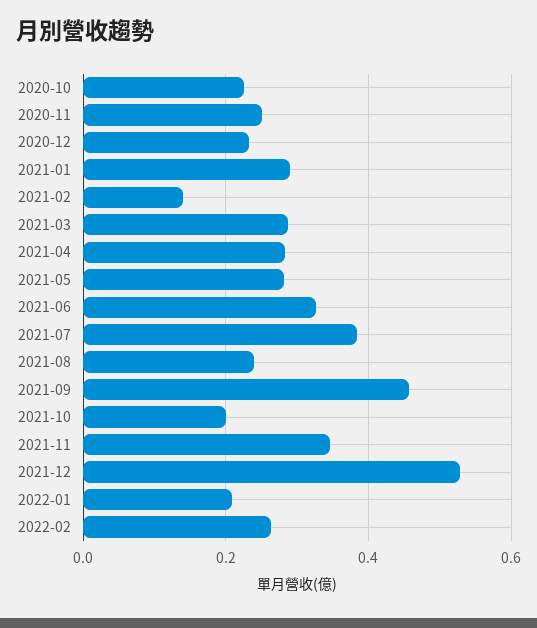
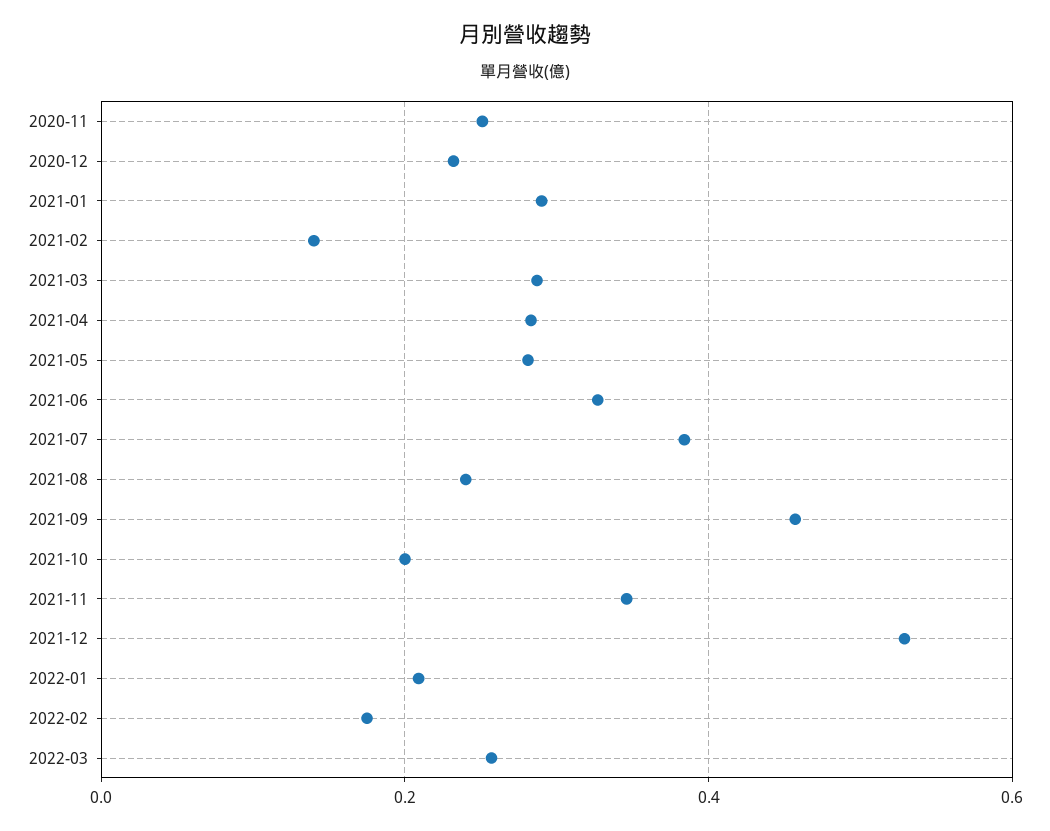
2020-10: 0.22 -> none
2022-02: 0.26 -> 0.18
2022-03: none -> 0.26

